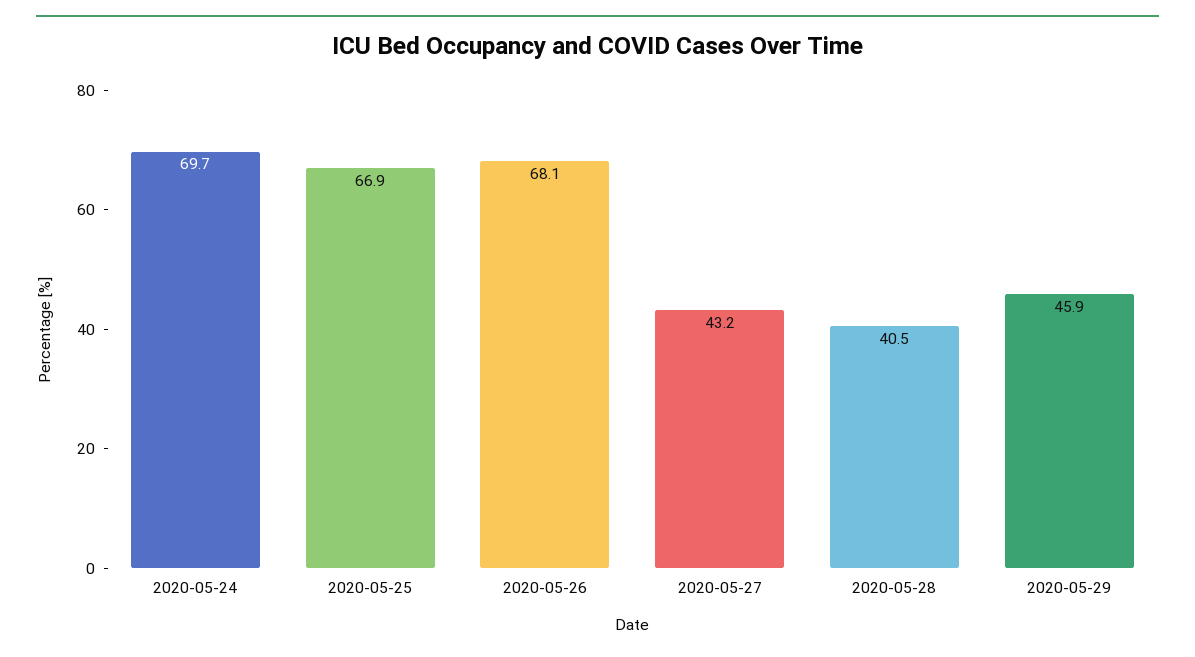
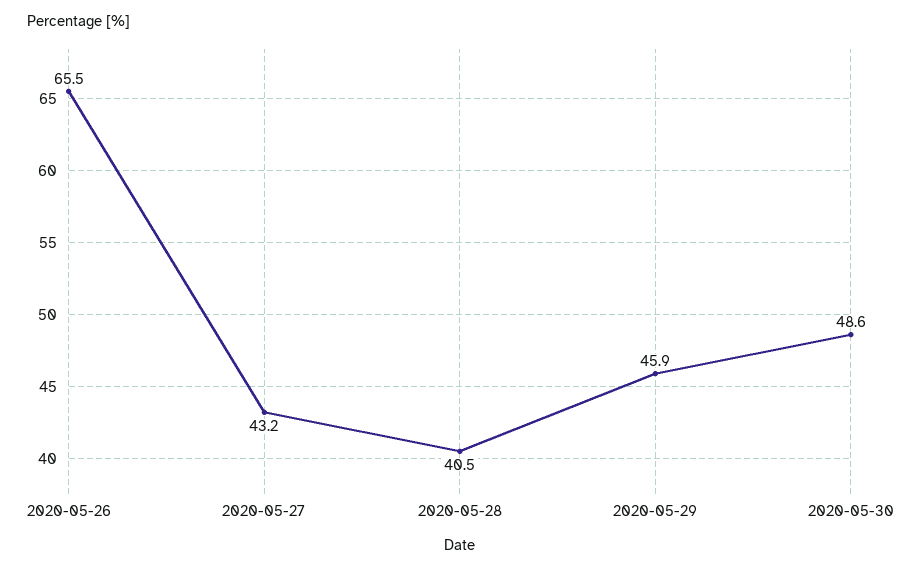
2020-05-24: 69.7 -> none
2020-05-25: 66.9 -> none
2020-05-26: 68.1 -> 65.5
2020-05-30: none -> 48.6

